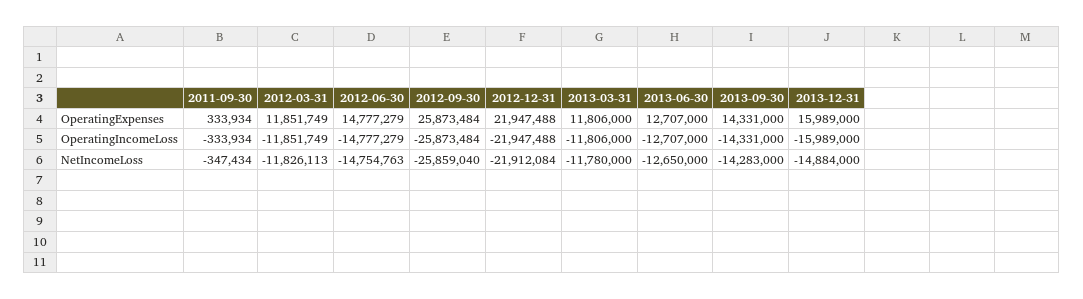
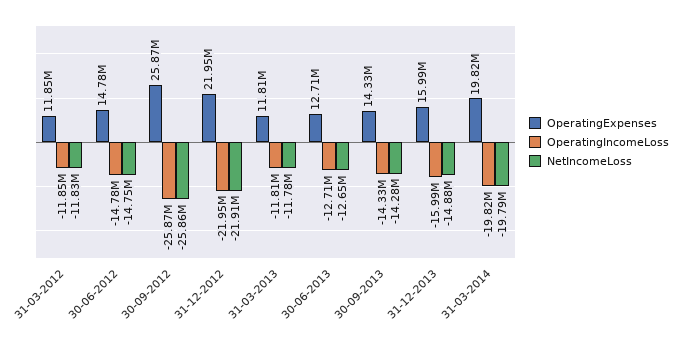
OperatingExpenses, 2011-09-30: 333934 -> none
OperatingIncomeLoss, 2011-09-30: -333934 -> none
NetIncomeLoss, 2011-09-30: -347434 -> none
OperatingExpenses, 31-03-2014: none -> 19820000
OperatingIncomeLoss, 31-03-2014: none -> -19820000
NetIncomeLoss, 31-03-2014: none -> -19790000

